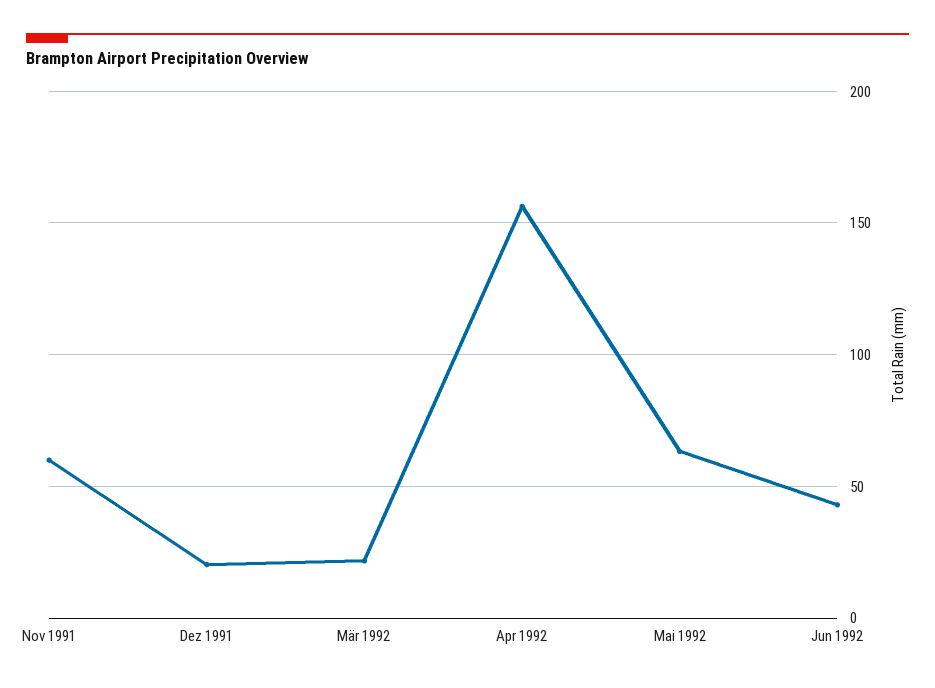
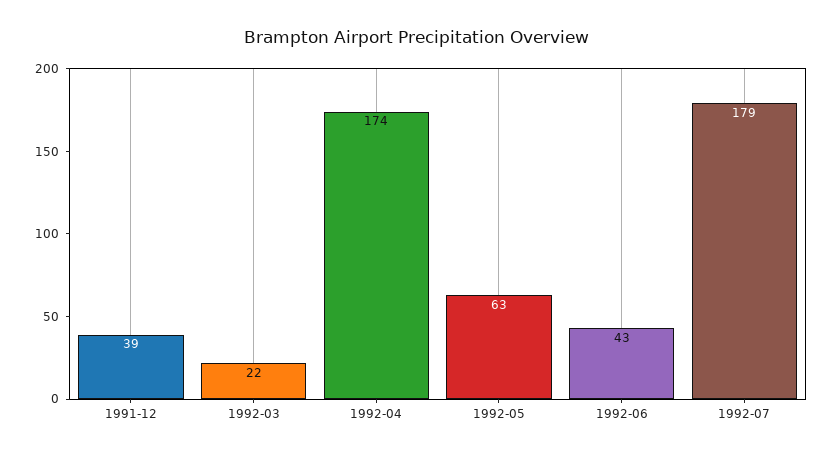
Nov 1991: 60 -> none
Dez 1991: 20 -> 39
Apr 1992: 155 -> 174
1992-07: none -> 179

